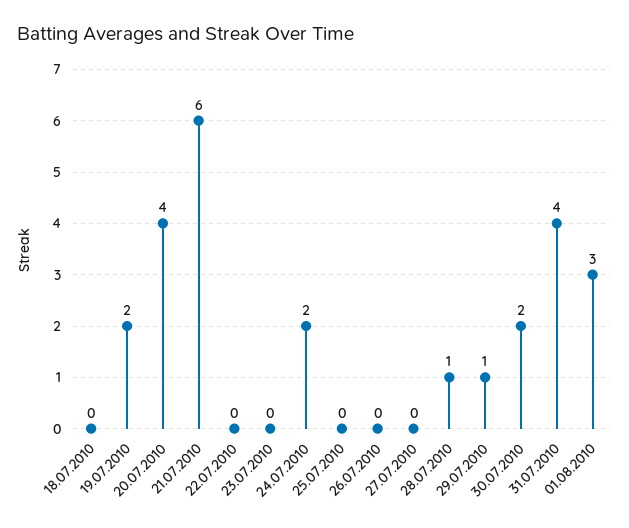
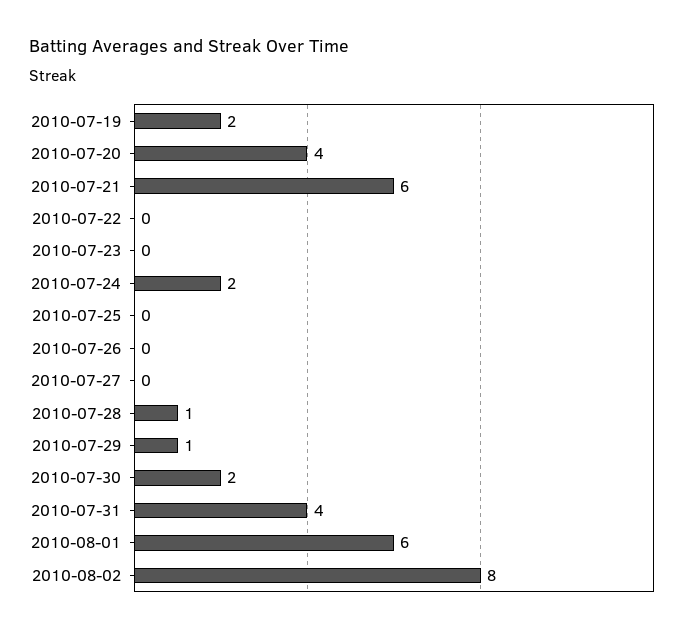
18.07.2010: 0 -> none
01.08.2010: 3 -> 6
2010-08-02: none -> 8

